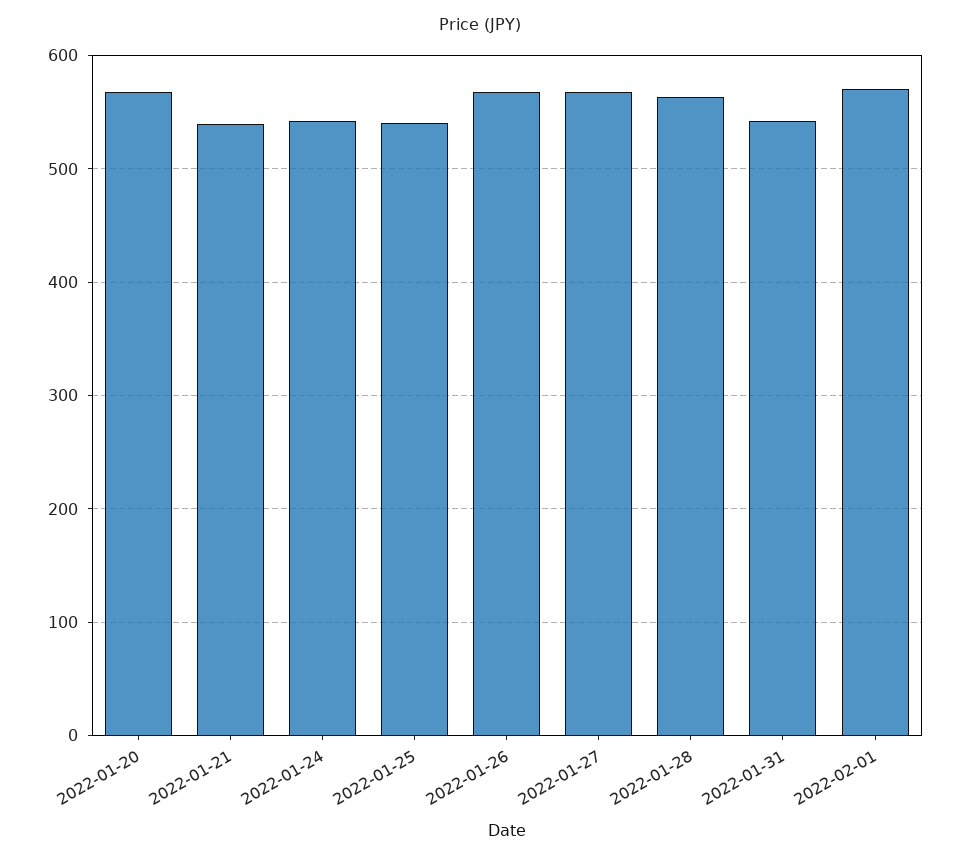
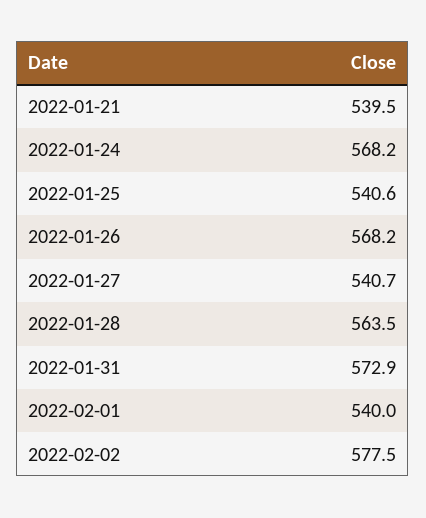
2022-01-20: 570 -> none
2022-01-24: 540 -> 568.2
2022-01-27: 570 -> 540.7
2022-01-31: 540 -> 572.9
2022-02-01: 570 -> 540
2022-02-02: none -> 577.5

